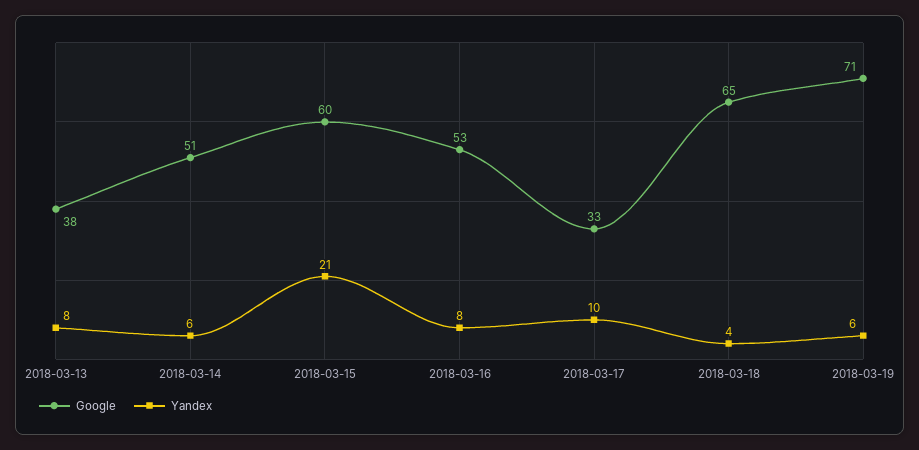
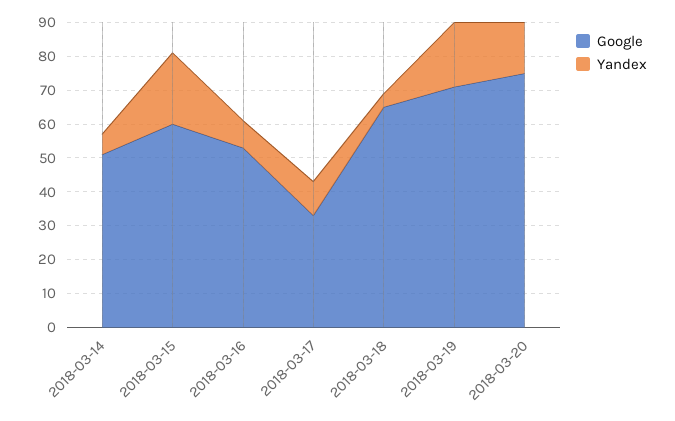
Google, 2018-03-13: 38 -> none
Yandex, 2018-03-13: 8 -> none
Yandex, 2018-03-19: 6 -> 20
Google, 2018-03-20: none -> 75
Yandex, 2018-03-20: none -> 15

